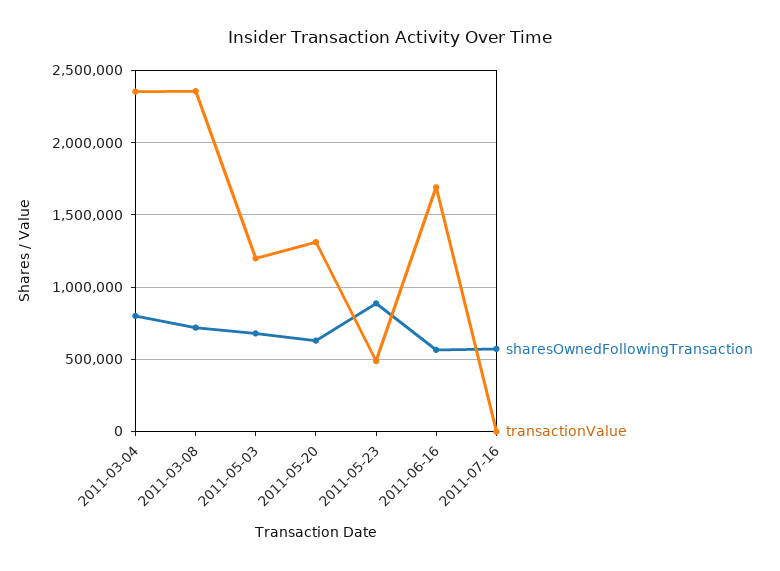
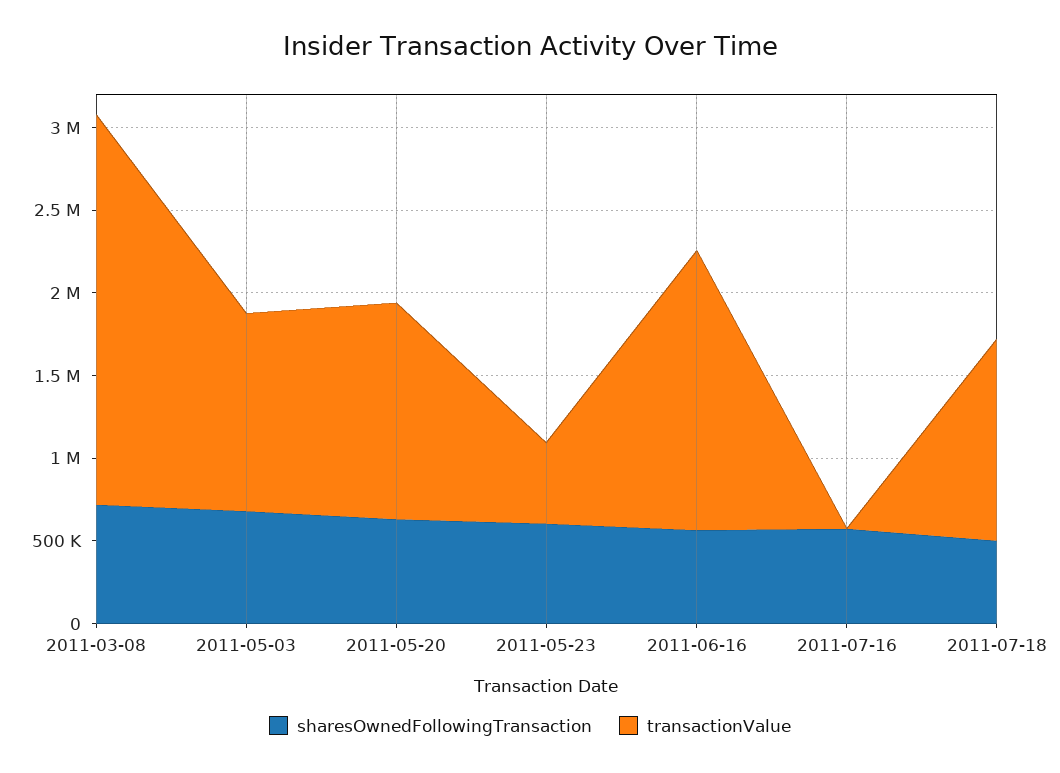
sharesOwnedFollowingTransaction, 2011-03-04: 800000 -> none
transactionValue, 2011-03-04: 2350000 -> none
sharesOwnedFollowingTransaction, 2011-05-23: 900000 -> 600000
sharesOwnedFollowingTransaction, 2011-07-18: none -> 500000
transactionValue, 2011-07-18: none -> 1200000

